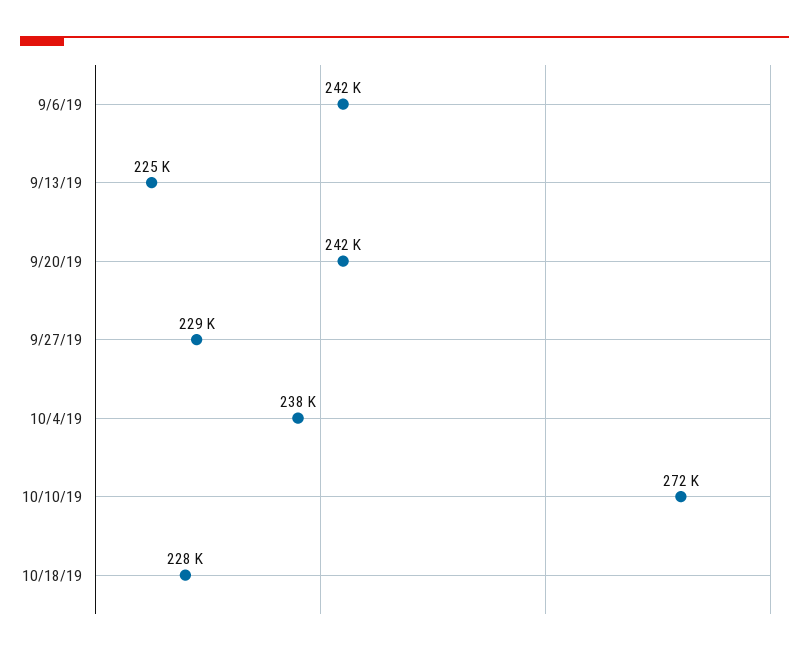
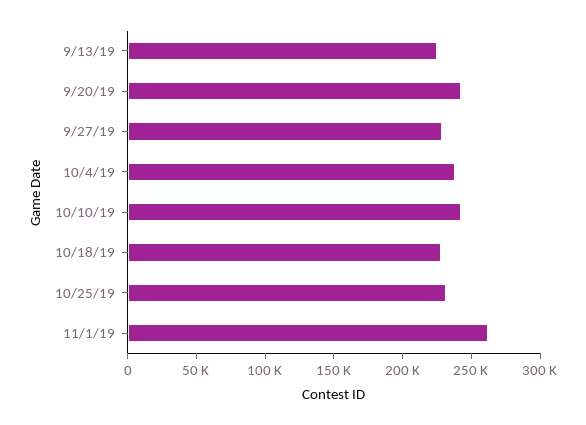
9/6/19: 242000 -> none
10/10/19: 272000 -> 240000
10/25/19: none -> 230000
11/1/19: none -> 260000

